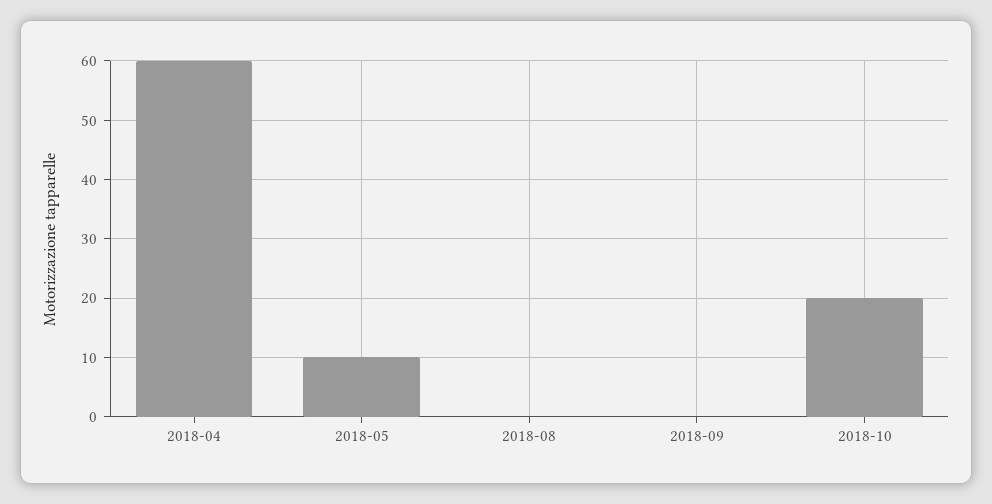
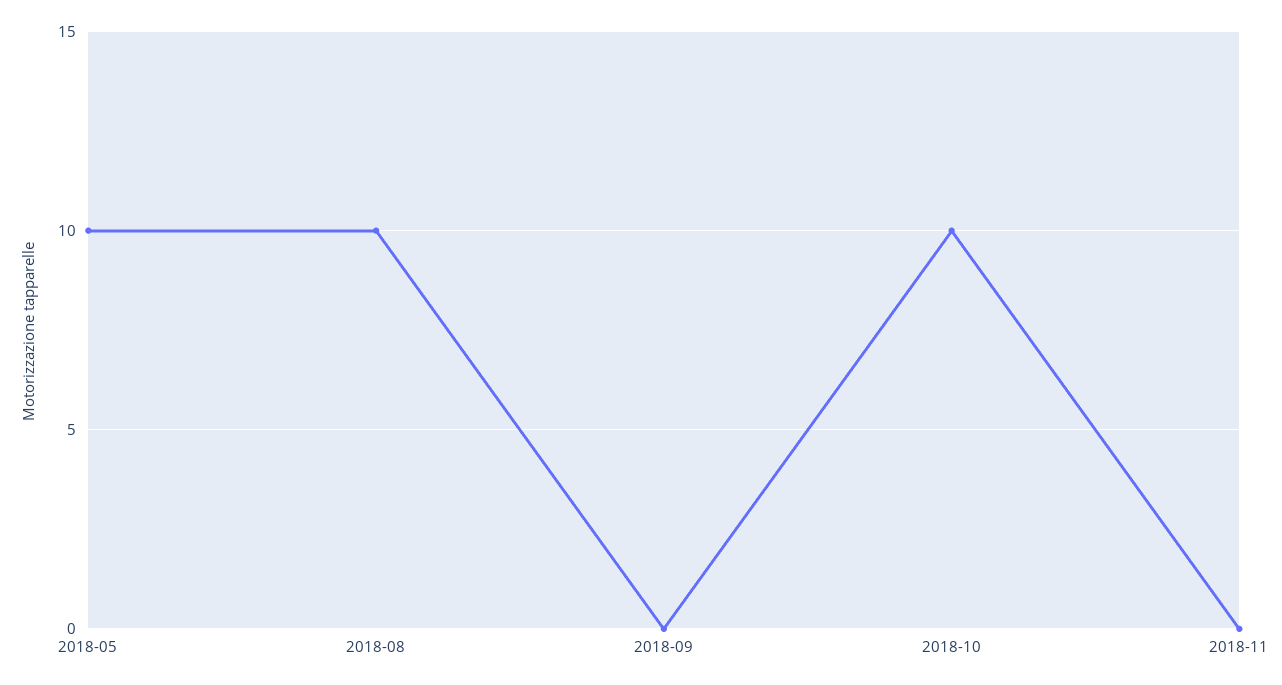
2018-04: 60 -> none
2018-08: 0 -> 10
2018-10: 20 -> 10
2018-11: none -> 0

